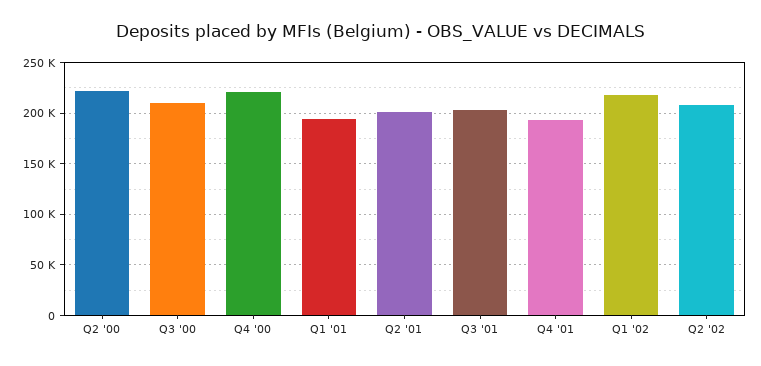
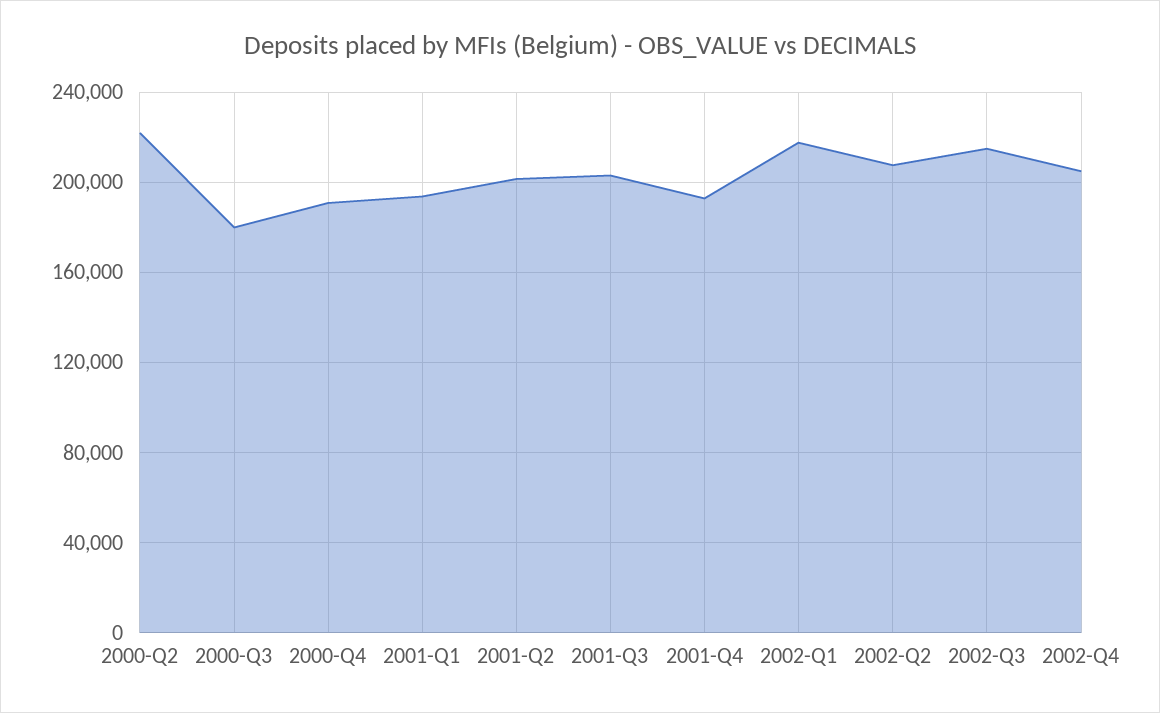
Q3 '00: 210000 -> 180000
Q4 '00: 220000 -> 190000
2002-Q3: none -> 215000
2002-Q4: none -> 205000

